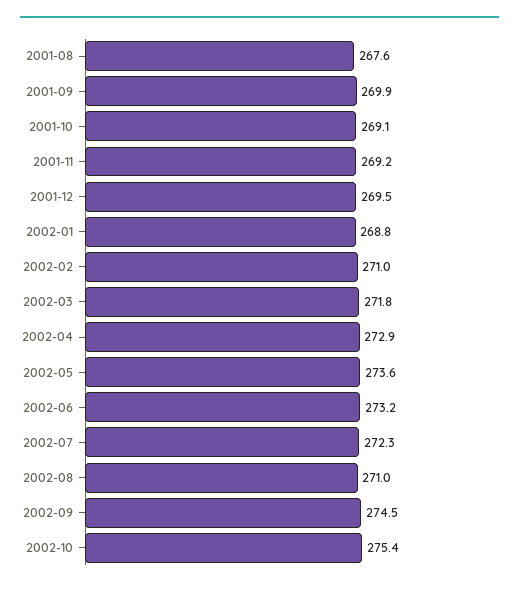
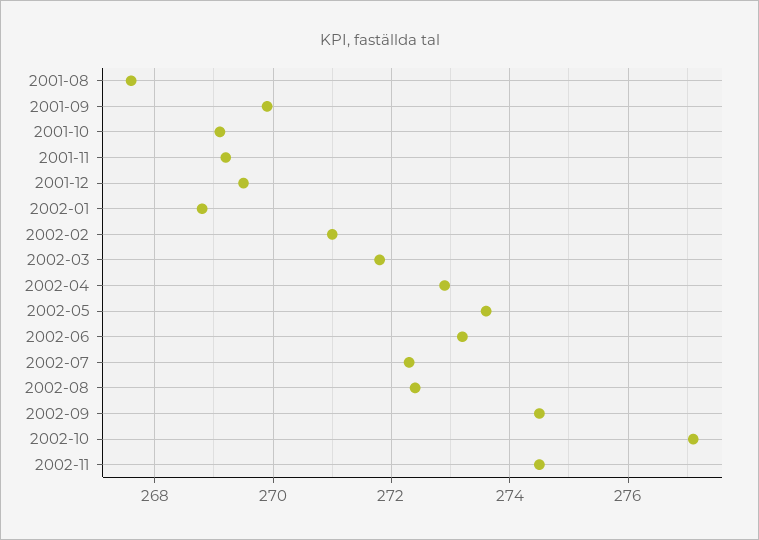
2002-08: 271 -> 272.5
2002-10: 275.4 -> 277
2002-11: none -> 274.5

